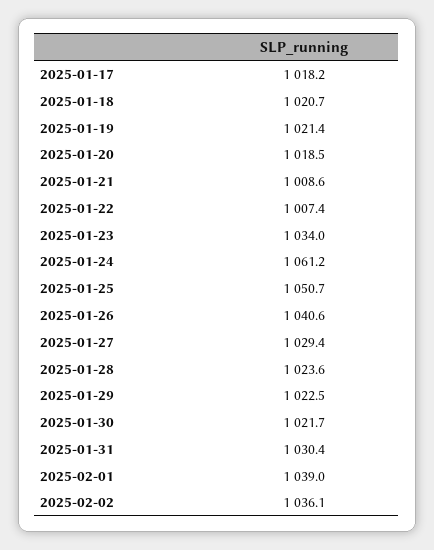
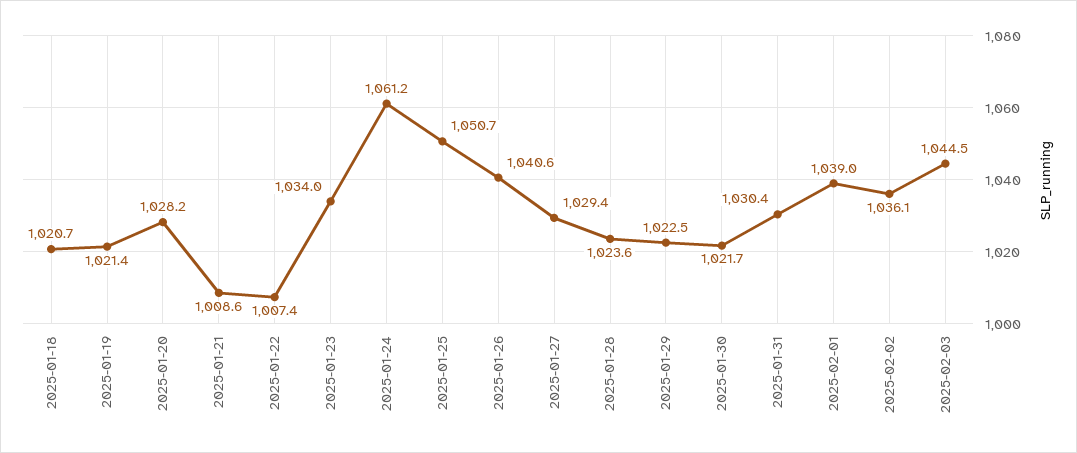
2025-01-17: 1018.2 -> none
2025-01-20: 1018.5 -> 1028.2
2025-02-03: none -> 1044.5

